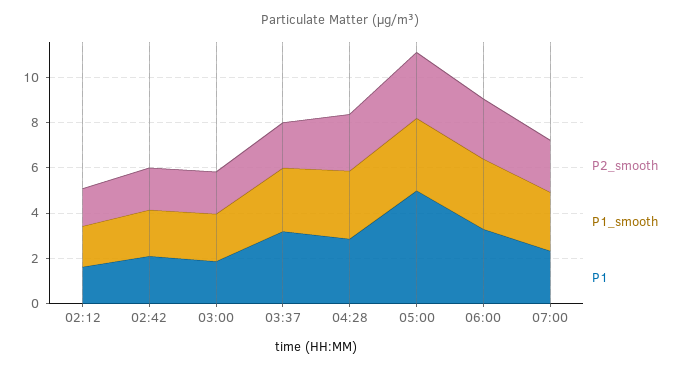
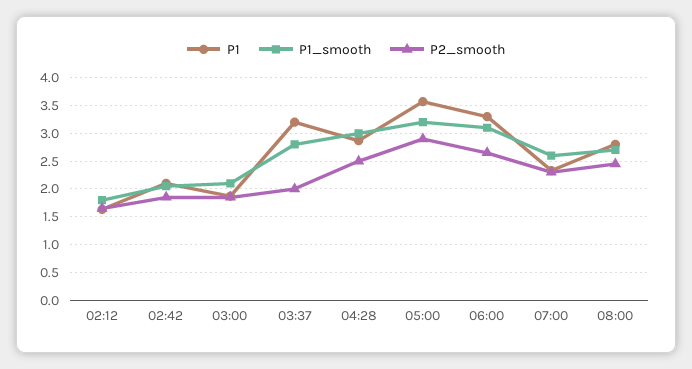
P1, 05:00: 5 -> 3.5
P1, 08:00: none -> 2.75
P1_smooth, 08:00: none -> 2.75
P2_smooth, 08:00: none -> 2.5

